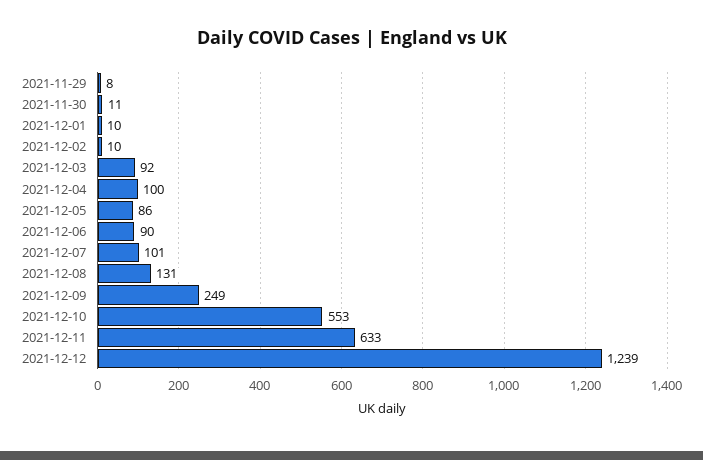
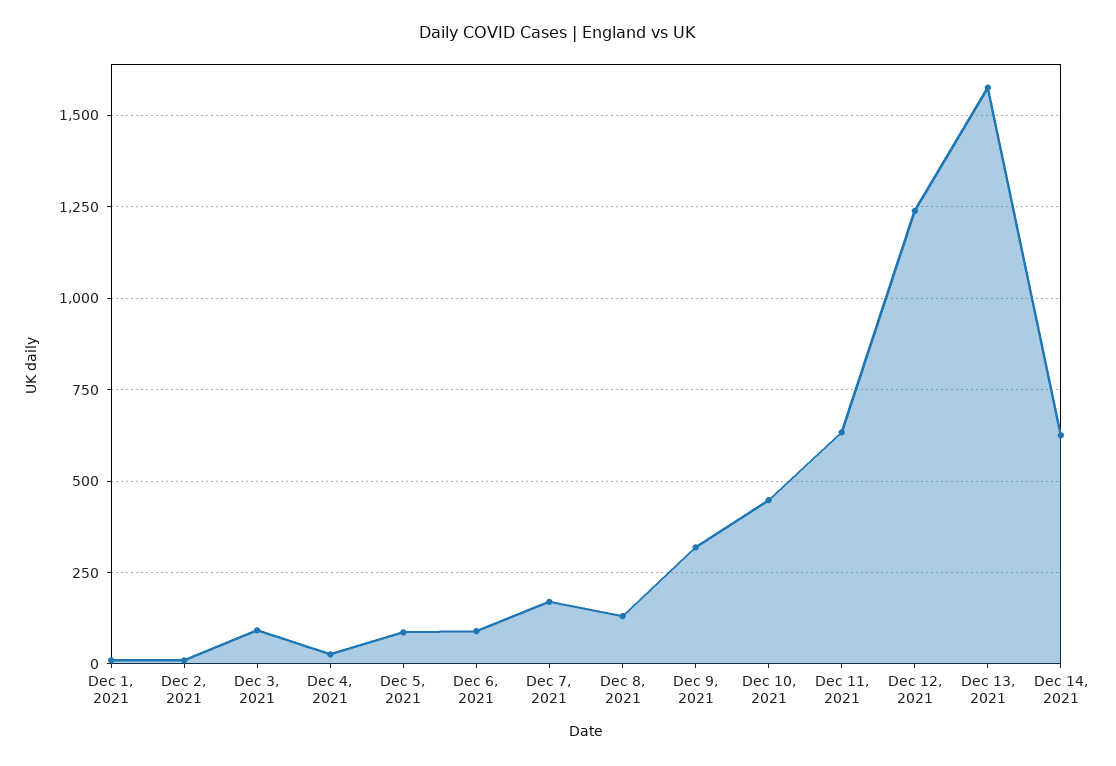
2021-11-29: 8 -> none
2021-11-30: 11 -> none
2021-12-04: 100 -> 25
2021-12-07: 101 -> 175
2021-12-09: 249 -> 325
2021-12-10: 553 -> 450
Dec 13, 2021: none -> 1575
Dec 14, 2021: none -> 625

